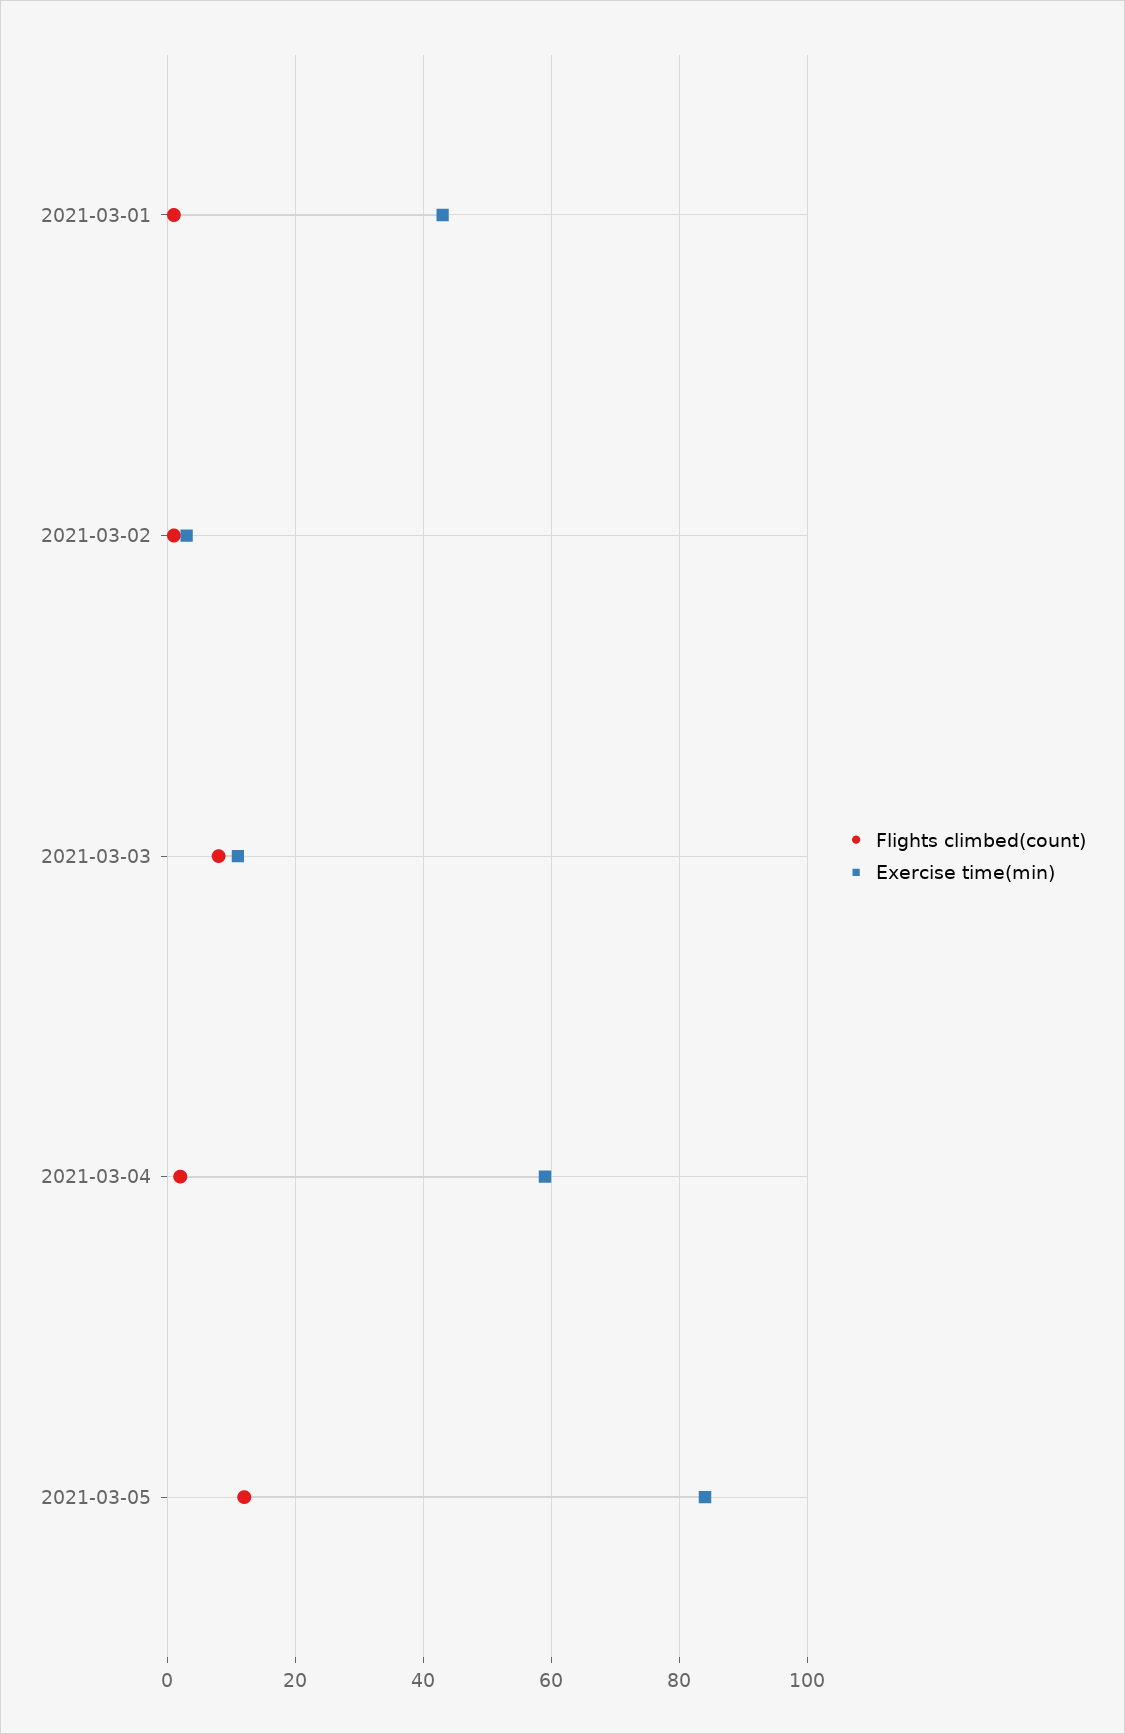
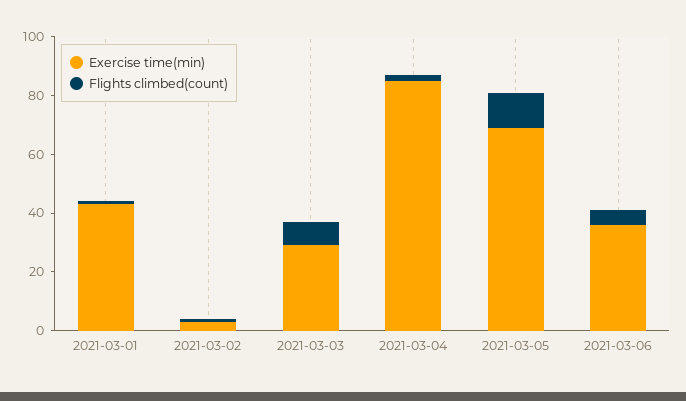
Exercise time(min), 2021-03-03: 10 -> 30
Exercise time(min), 2021-03-04: 60 -> 85
Exercise time(min), 2021-03-05: 85 -> 70
Exercise time(min), 2021-03-06: none -> 35
Flights climbed(count), 2021-03-06: none -> 5

